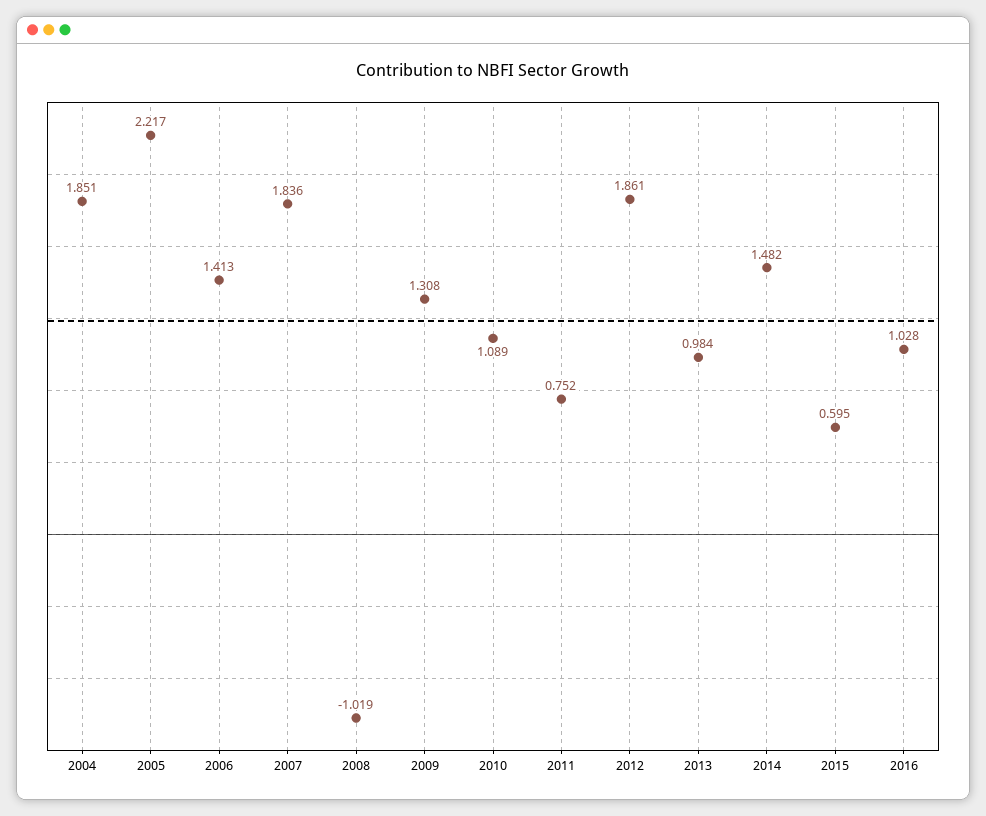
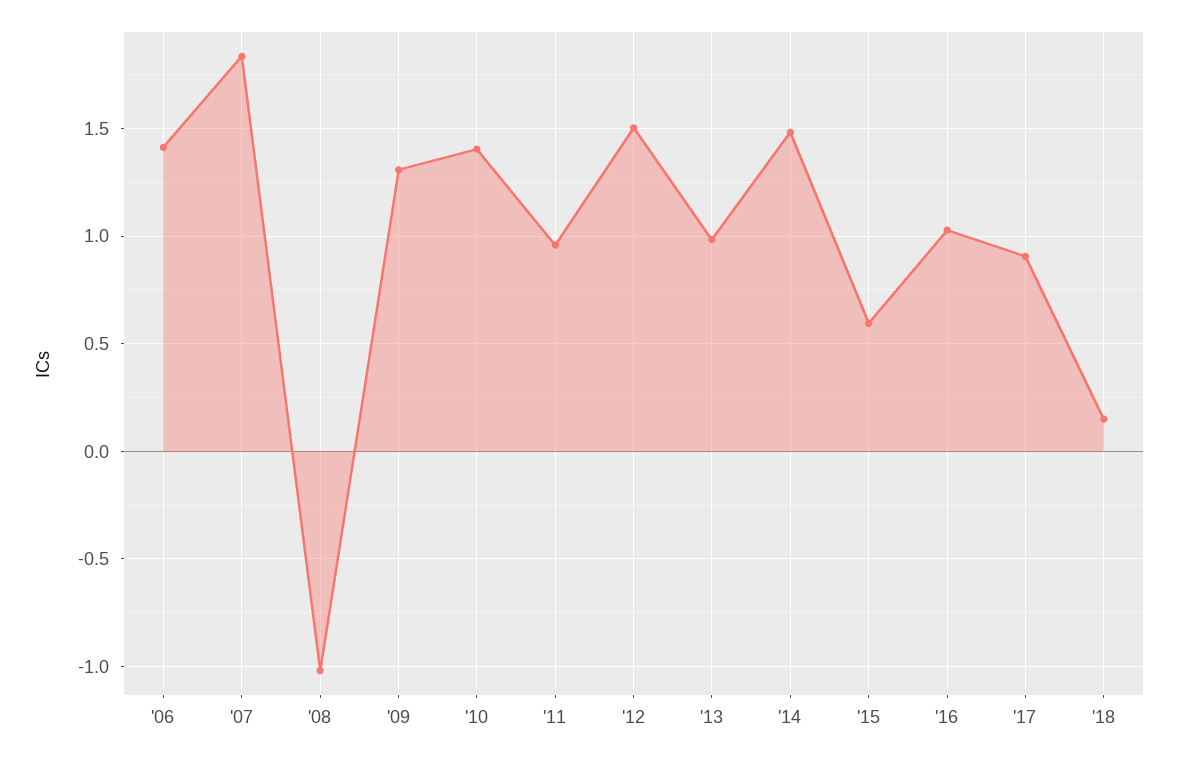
2004: 1.851 -> none
2005: 2.217 -> none
2010: 1.089 -> 1.4
2011: 0.752 -> 0.95
2012: 1.861 -> 1.5
'17: none -> 0.9
'18: none -> 0.15

